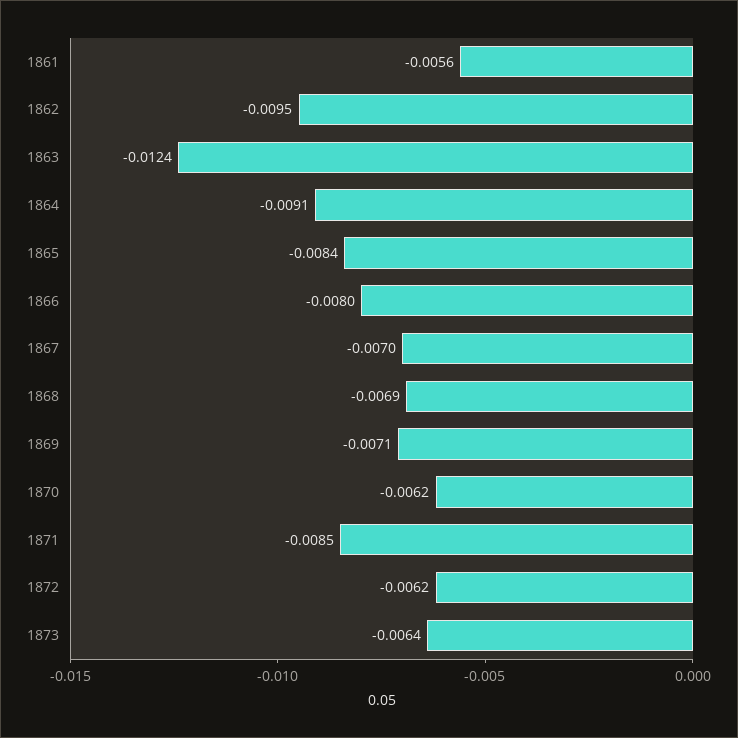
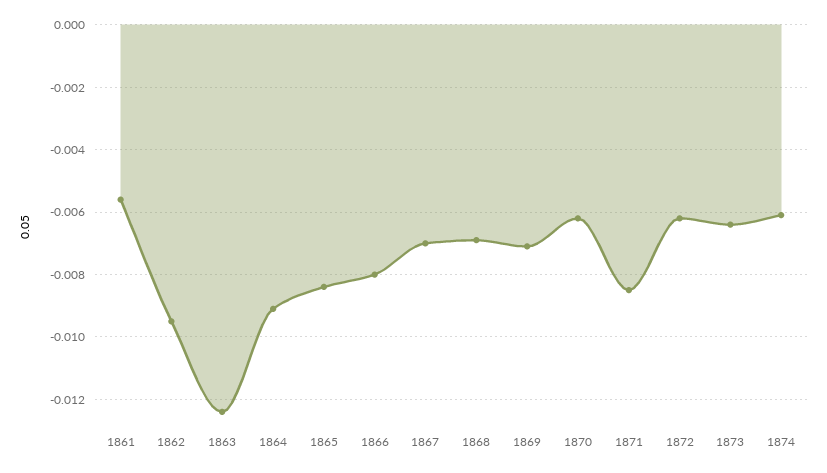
1874: none -> -0.006

